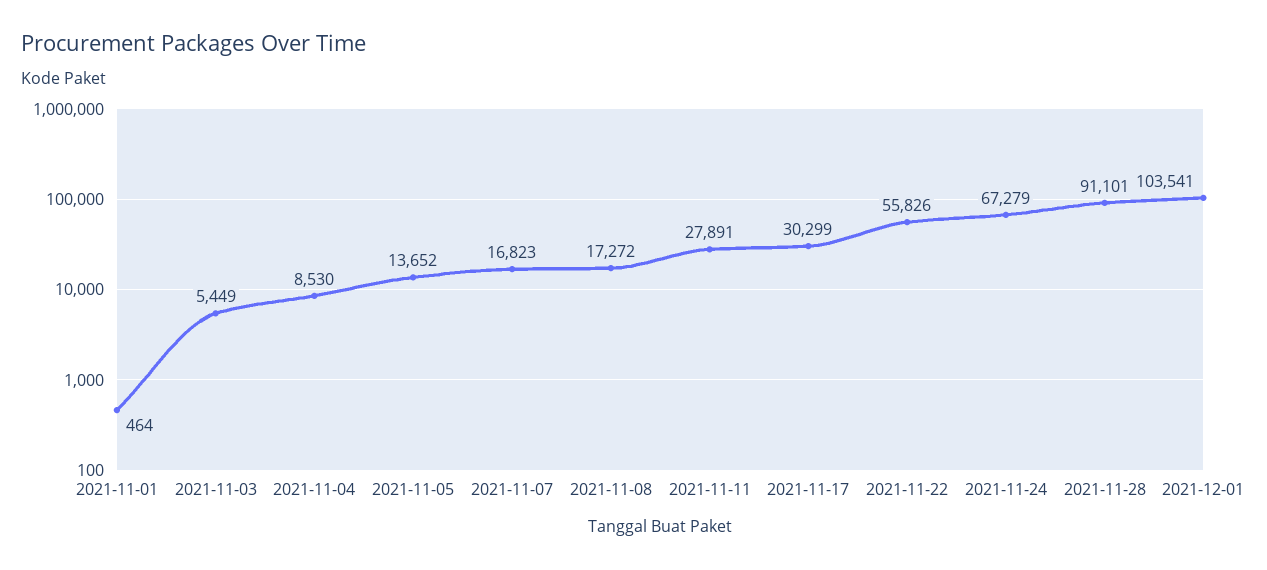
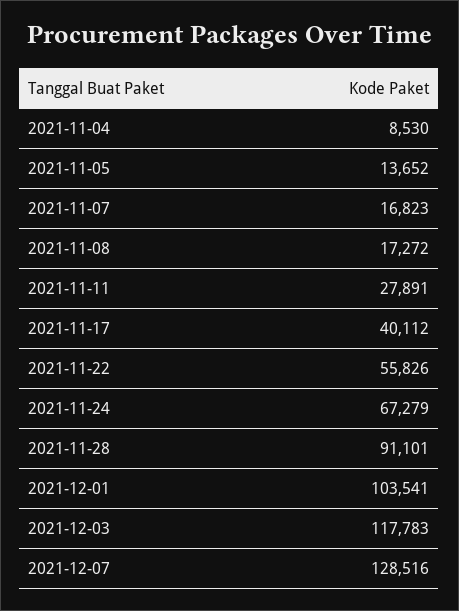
2021-11-01: 464 -> none
2021-11-03: 5449 -> none
2021-11-17: 30299 -> 40112
2021-12-03: none -> 117783
2021-12-07: none -> 128516

